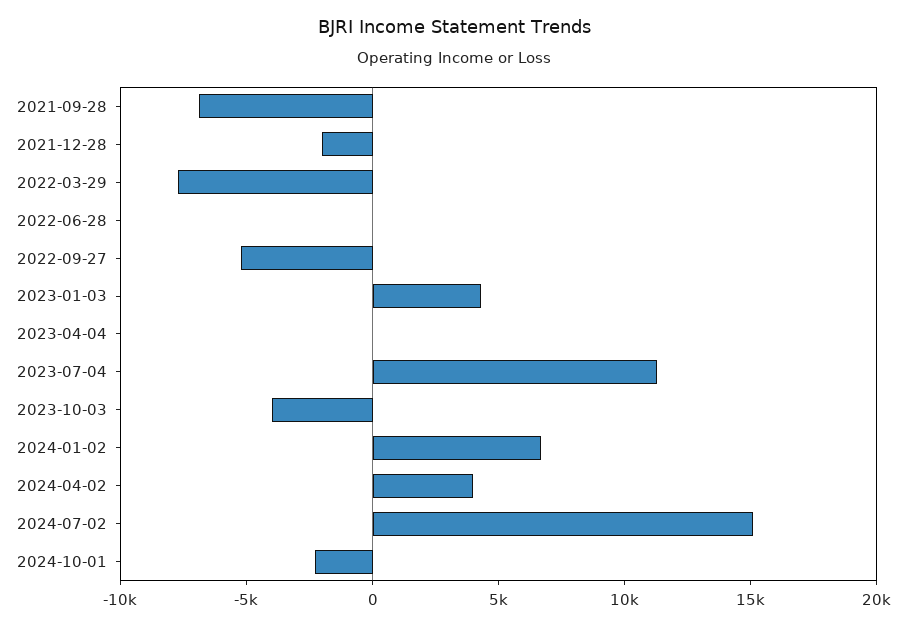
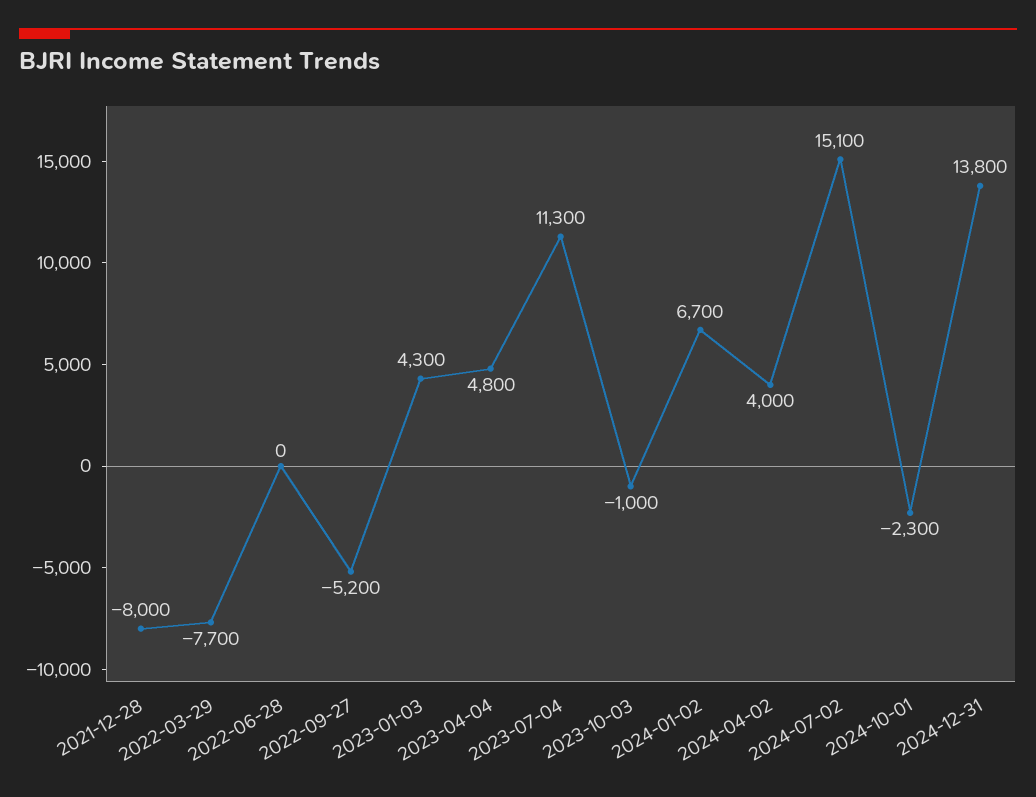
2021-09-28: -7000 -> none
2021-12-28: -2000 -> -8000
2023-04-04: 0 -> 4800
2023-10-03: -4000 -> -1000
2024-12-31: none -> 13800

